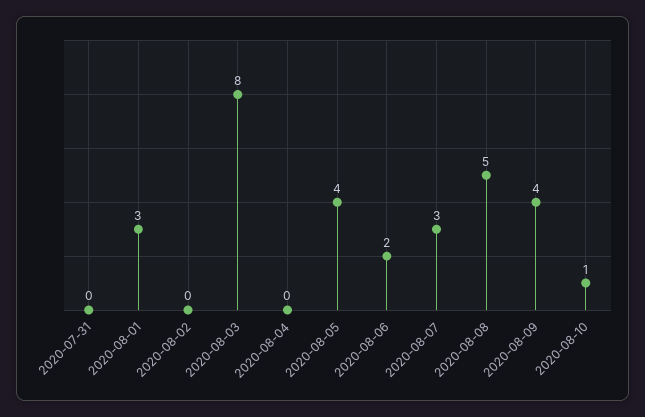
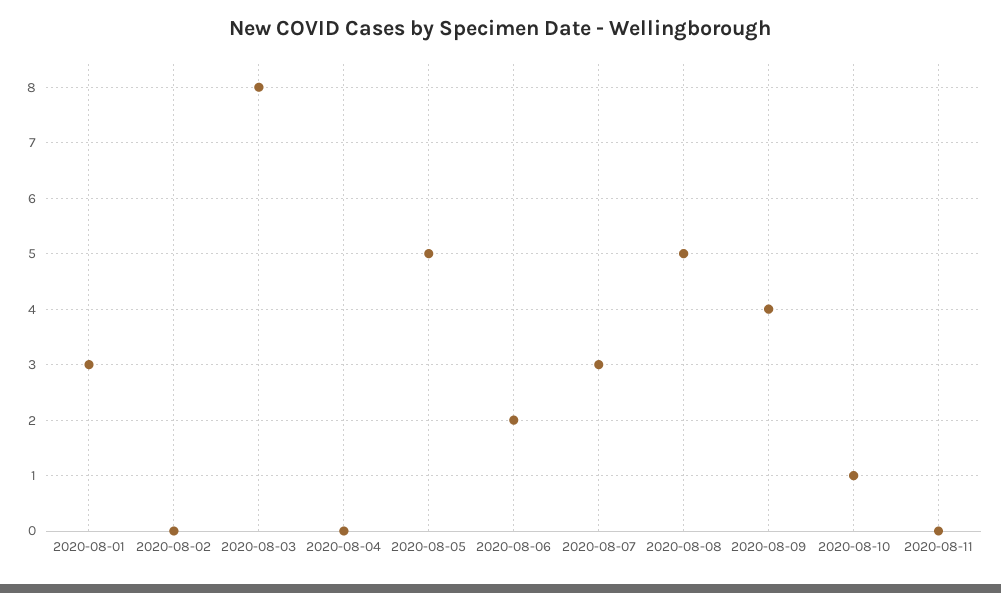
2020-07-31: 0 -> none
2020-08-05: 4 -> 5
2020-08-11: none -> 0

